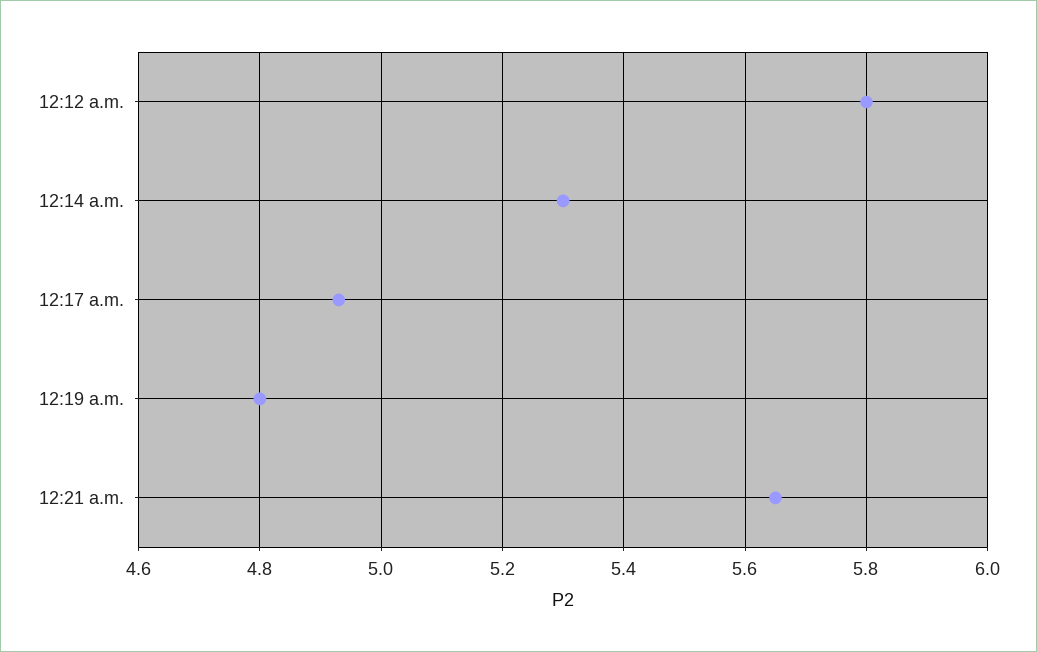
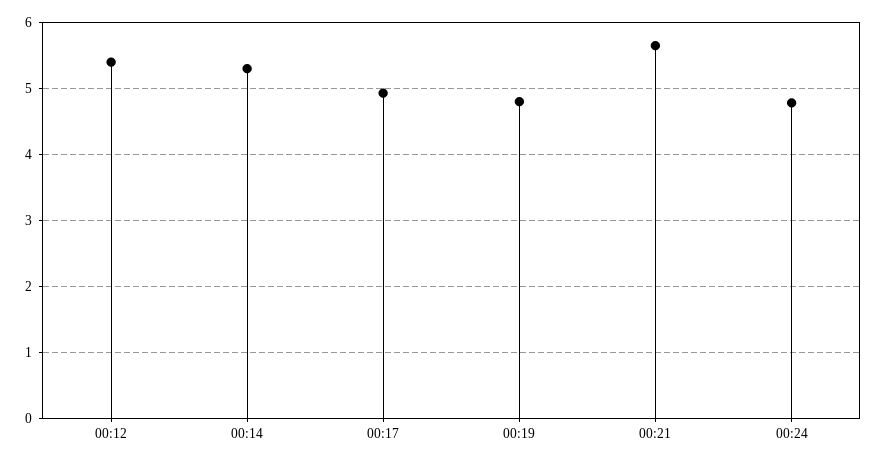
12:12 a.m.: 5.8 -> 5.4
00:24: none -> 4.8

